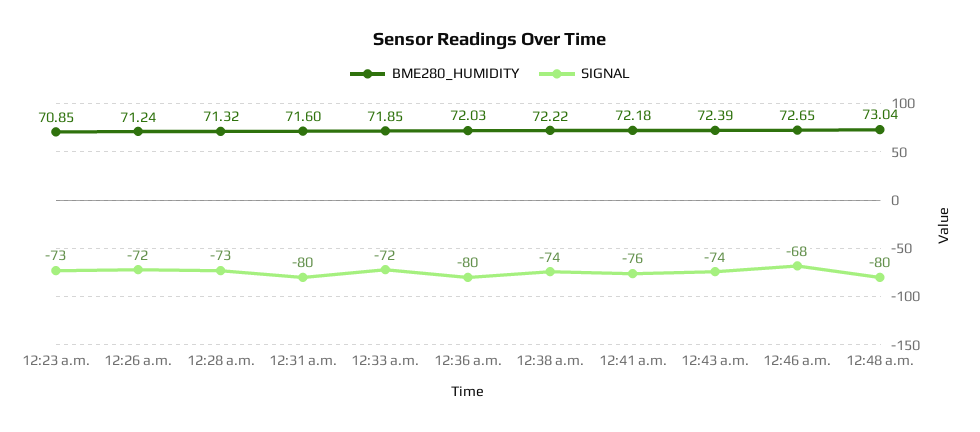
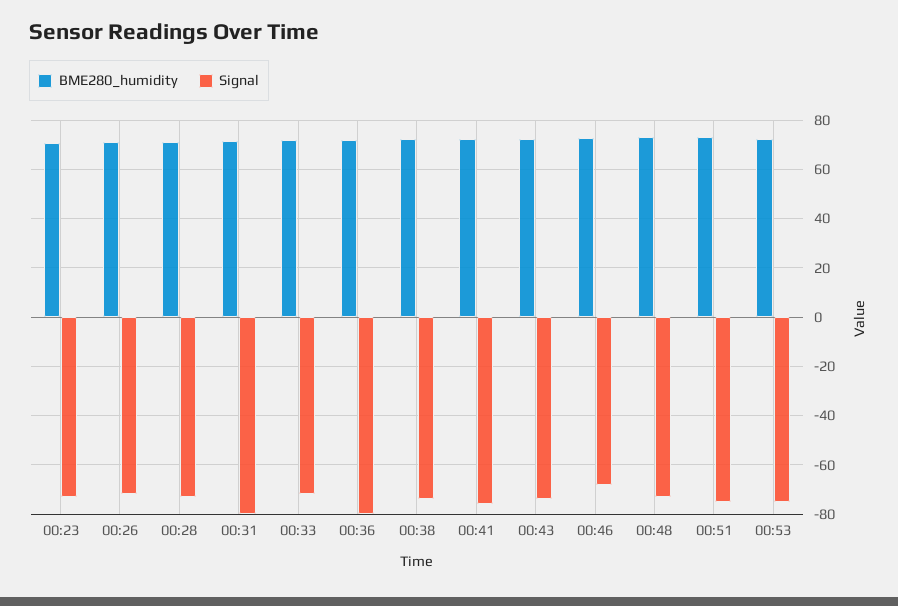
SIGNAL, 12:48 a.m.: -80 -> -72.5
BME280_HUMIDITY, 00:51: none -> 72.5
SIGNAL, 00:51: none -> -75
BME280_HUMIDITY, 00:53: none -> 72.5
SIGNAL, 00:53: none -> -75

